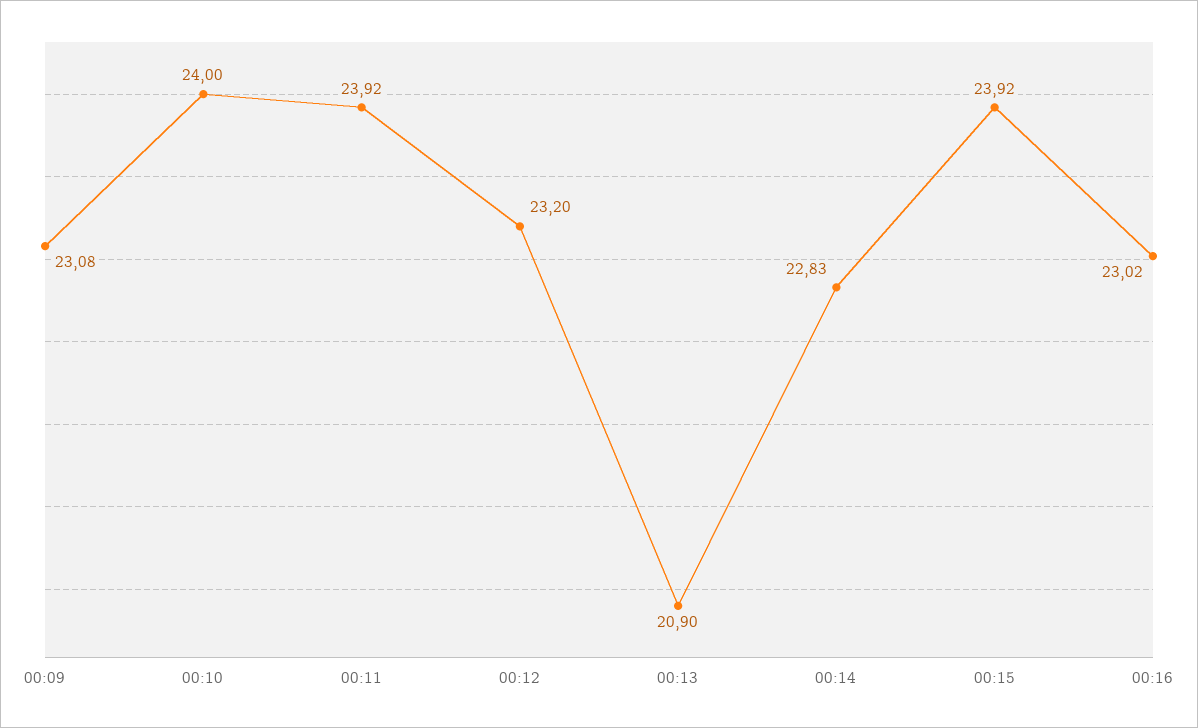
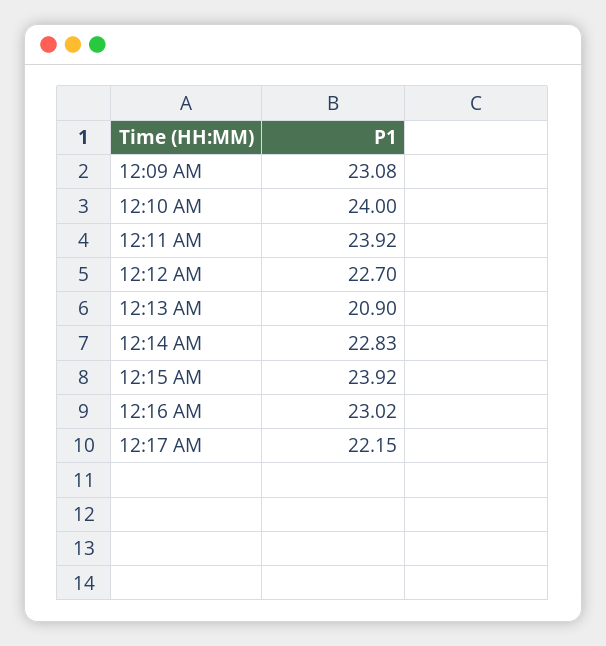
00:12: 23.2 -> 22.7
12:17 AM: none -> 22.15

